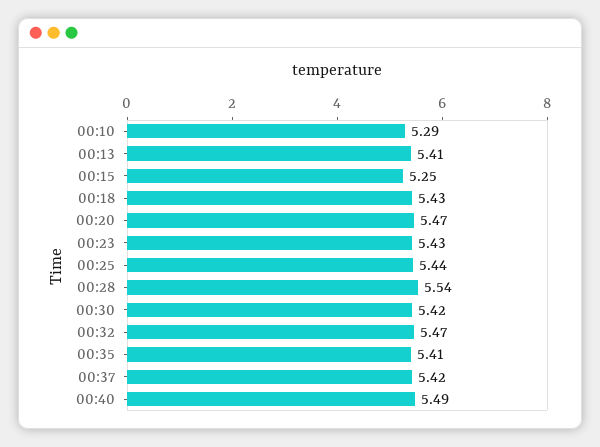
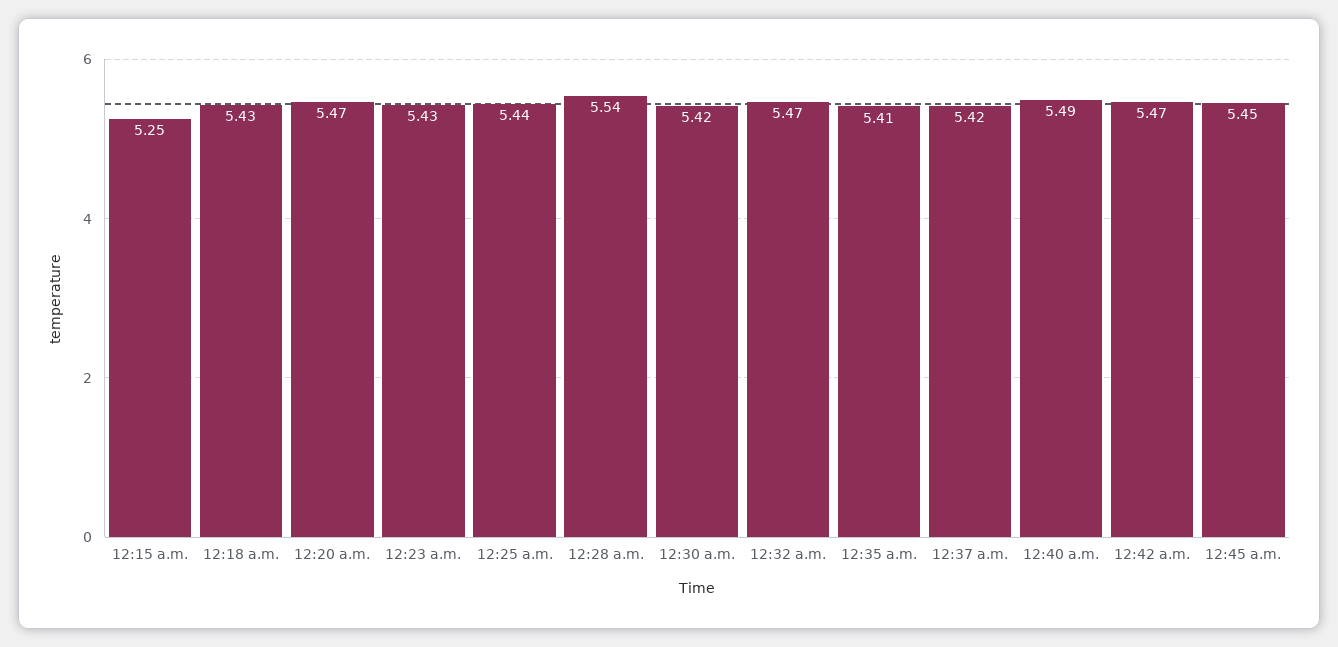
00:10: 5.29 -> none
00:13: 5.41 -> none
12:42 a.m.: none -> 5.47
12:45 a.m.: none -> 5.45

